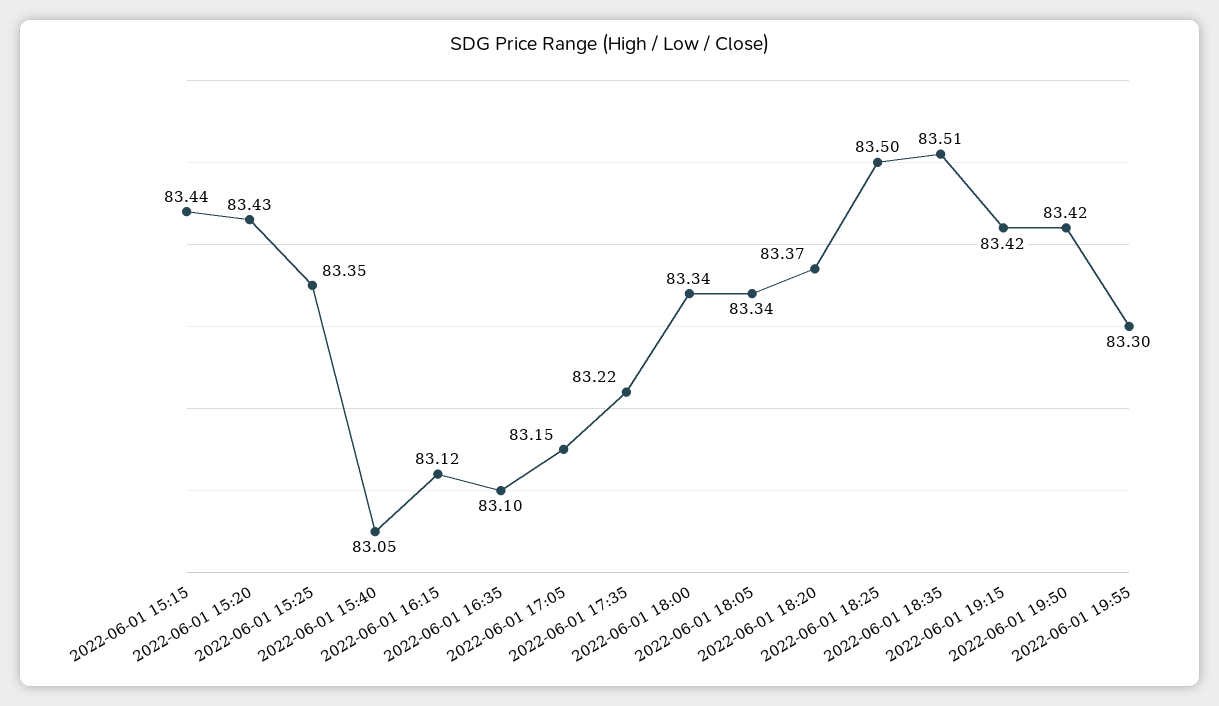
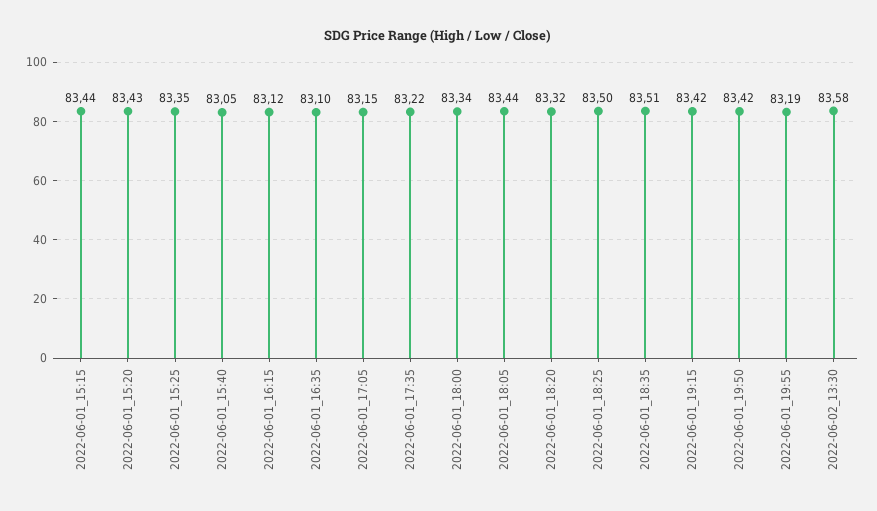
2022-06-01 18:05: 83.34 -> 83.44
2022-06-01 18:20: 83.37 -> 83.32
2022-06-01 19:55: 83.3 -> 83.19
2022-06-02_13:30: none -> 83.58

